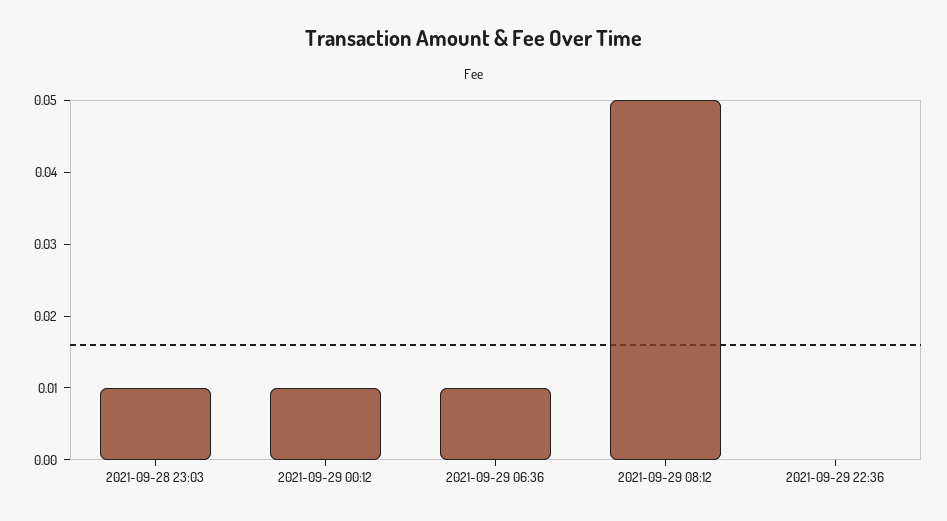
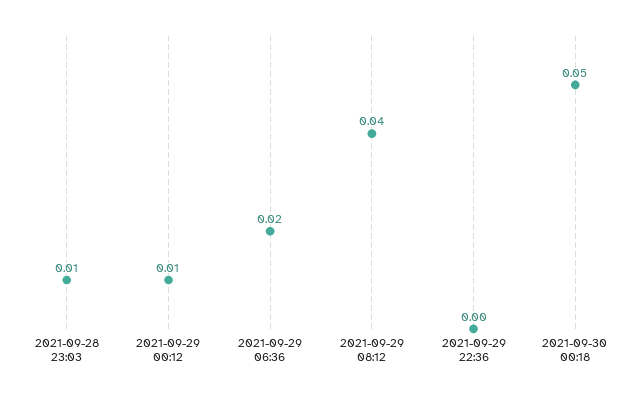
2021-09-29 06:36: 0.01 -> 0.02
2021-09-29 08:12: 0.05 -> 0.04
2021-09-30 00:18: none -> 0.05

